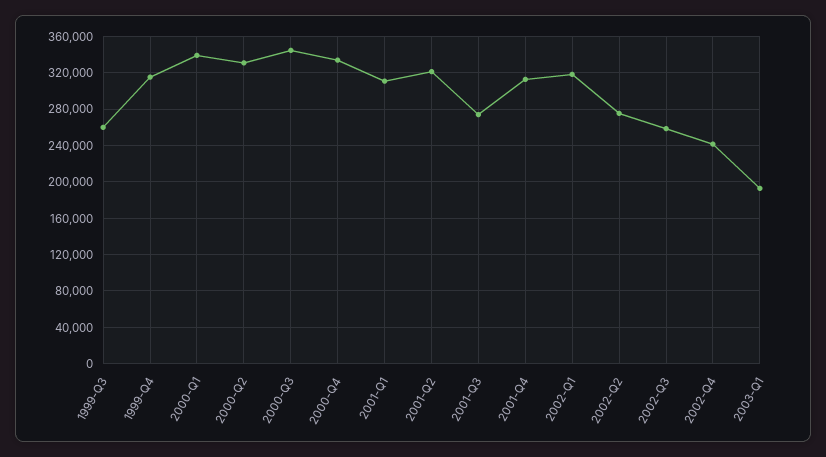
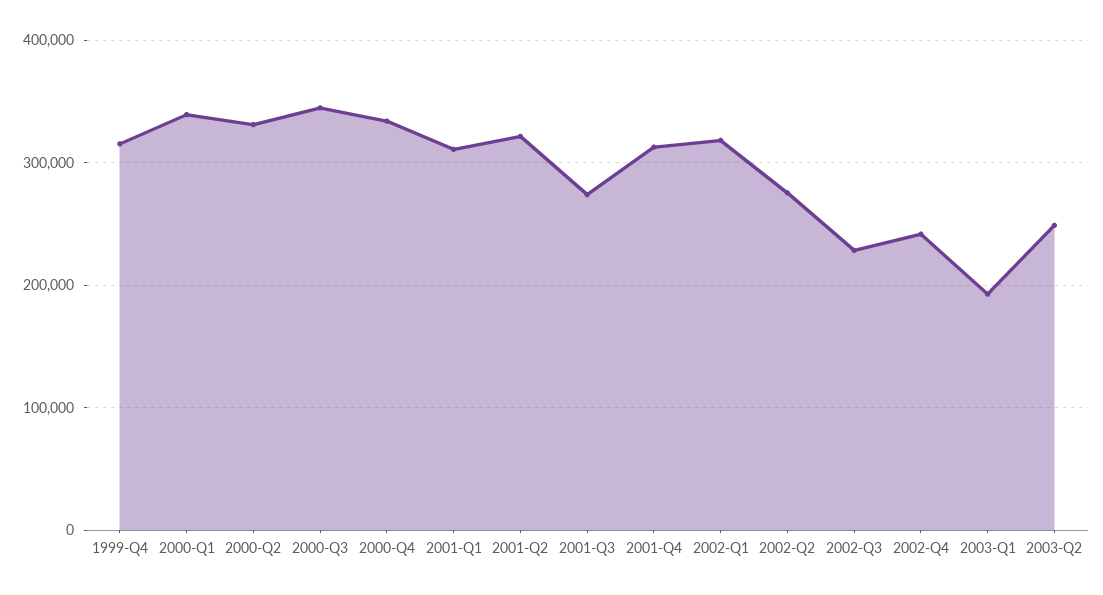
1999-Q3: 260000 -> none
2002-Q3: 260000 -> 230000
2003-Q2: none -> 250000

